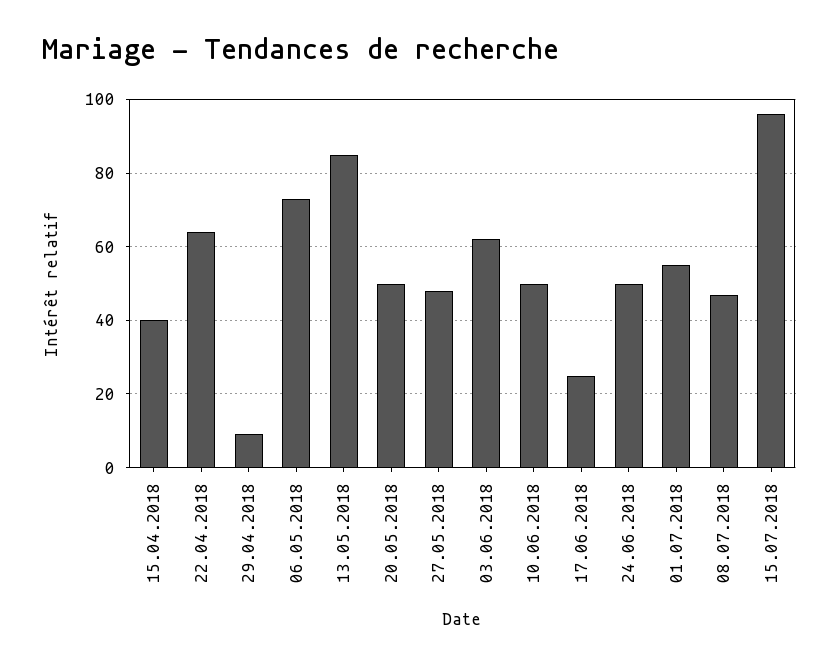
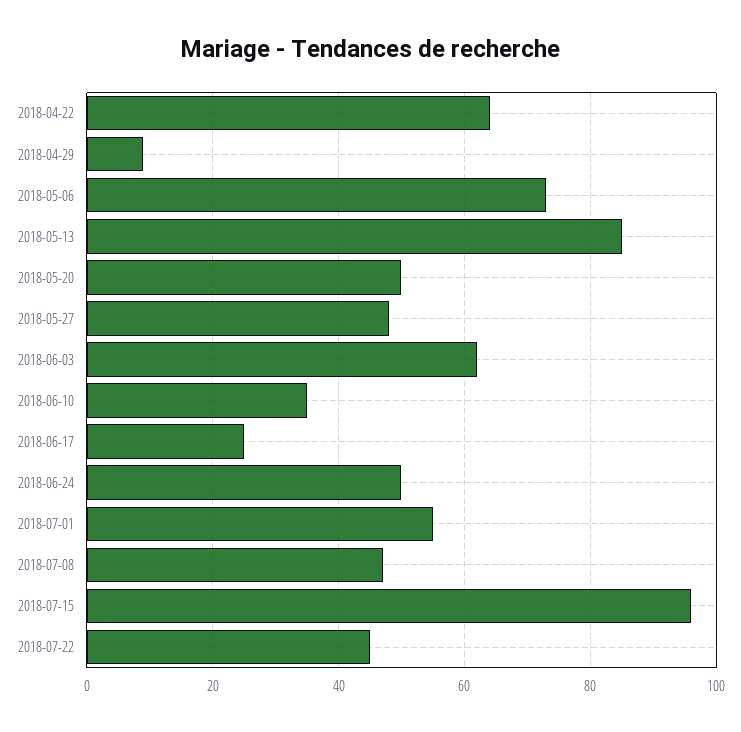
15.04.2018: 40 -> none
10.06.2018: 50 -> 35
2018-07-22: none -> 45

